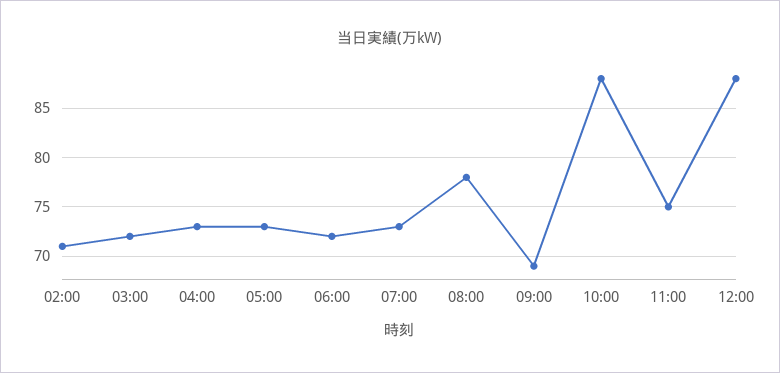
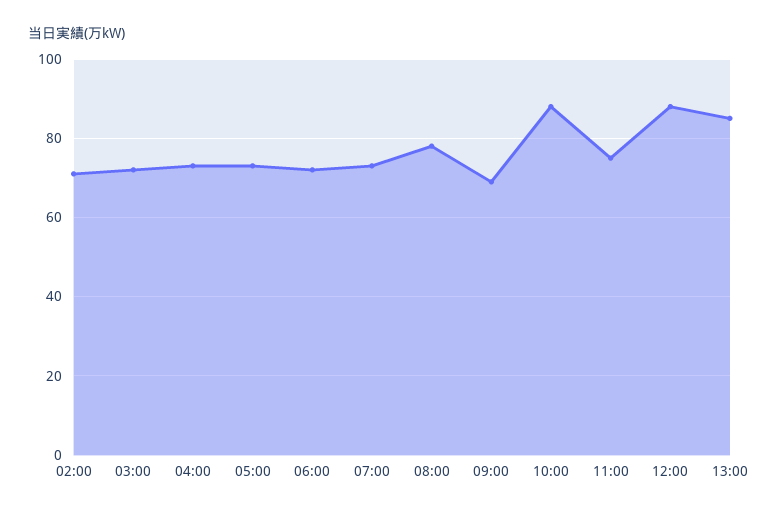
13:00: none -> 85

